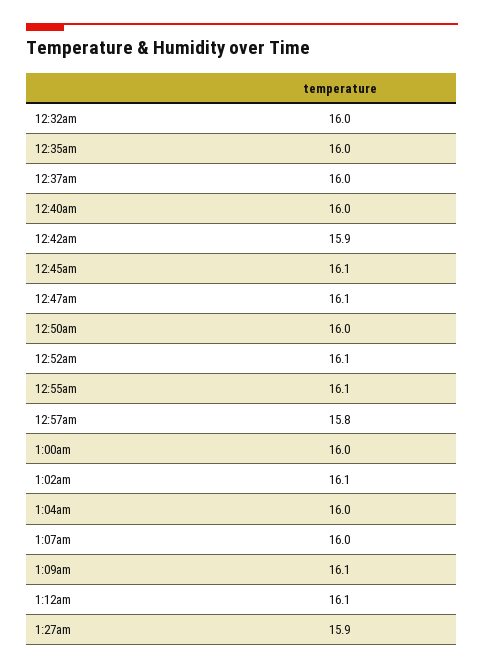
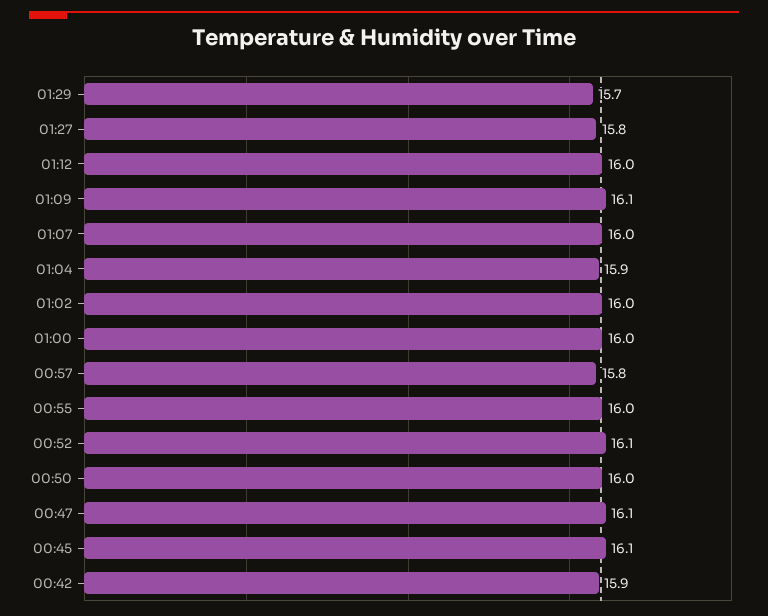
12:32am: 16 -> none
12:35am: 16 -> none
12:37am: 16 -> none
12:40am: 16 -> none
12:55am: 16.1 -> 16
1:02am: 16.1 -> 16
1:04am: 16 -> 15.9
1:12am: 16.1 -> 16
1:27am: 15.9 -> 15.8
01:29: none -> 15.7

